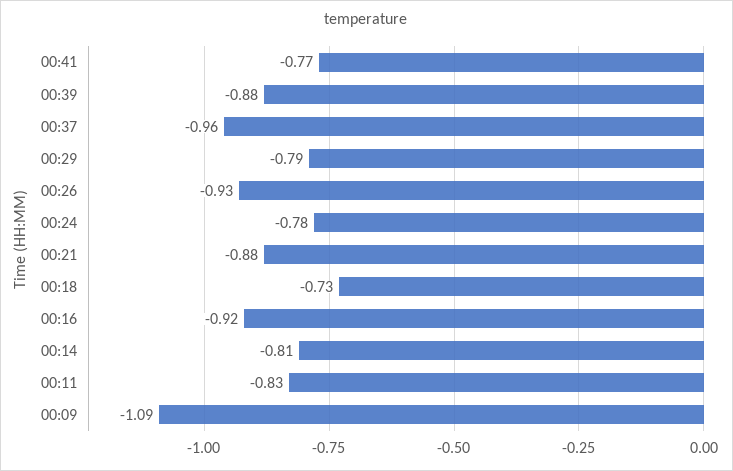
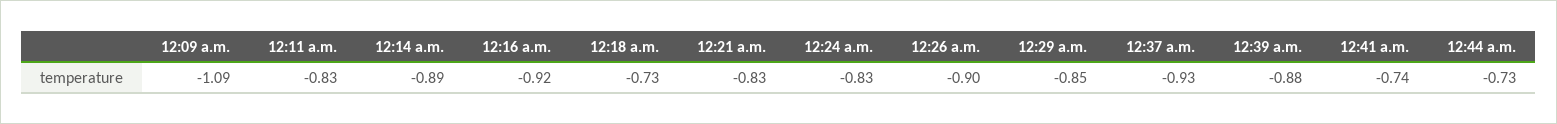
00:41: -0.77 -> -0.74
00:37: -0.96 -> -0.93
00:29: -0.79 -> -0.85
00:26: -0.93 -> -0.9
00:24: -0.78 -> -0.83
00:21: -0.88 -> -0.83
00:14: -0.81 -> -0.89
12:44 a.m.: none -> -0.73

